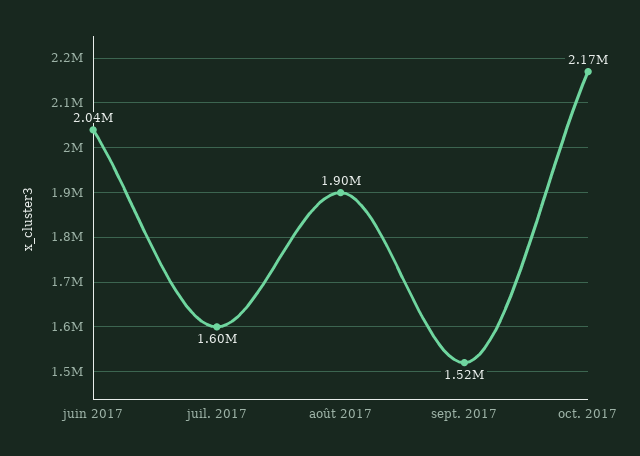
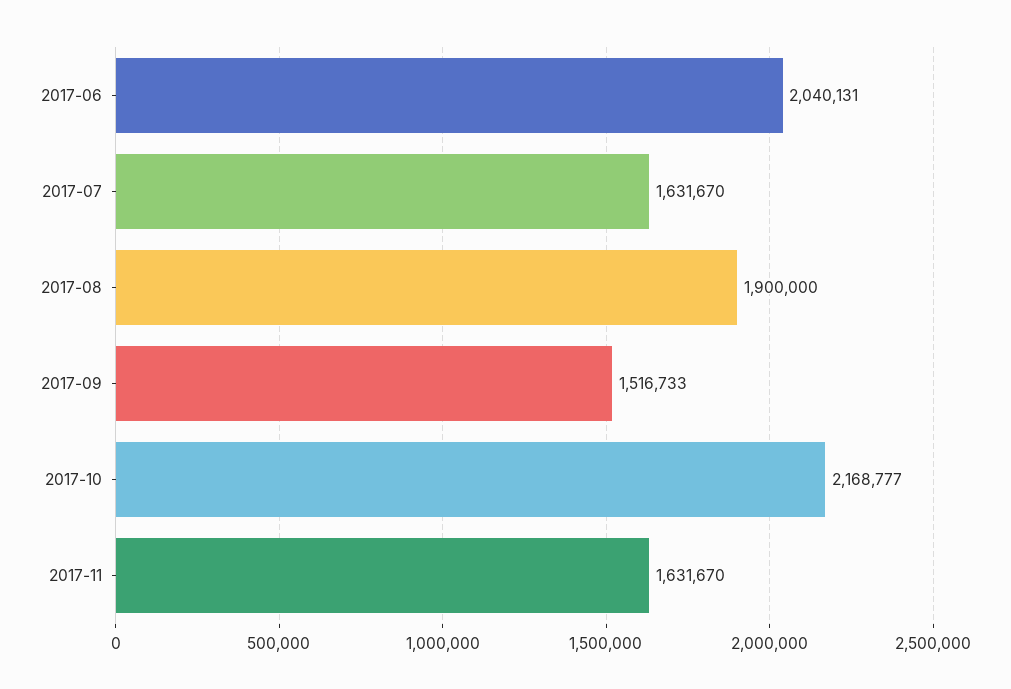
juil. 2017: 1600000 -> 1631670
2017-11: none -> 1631670

